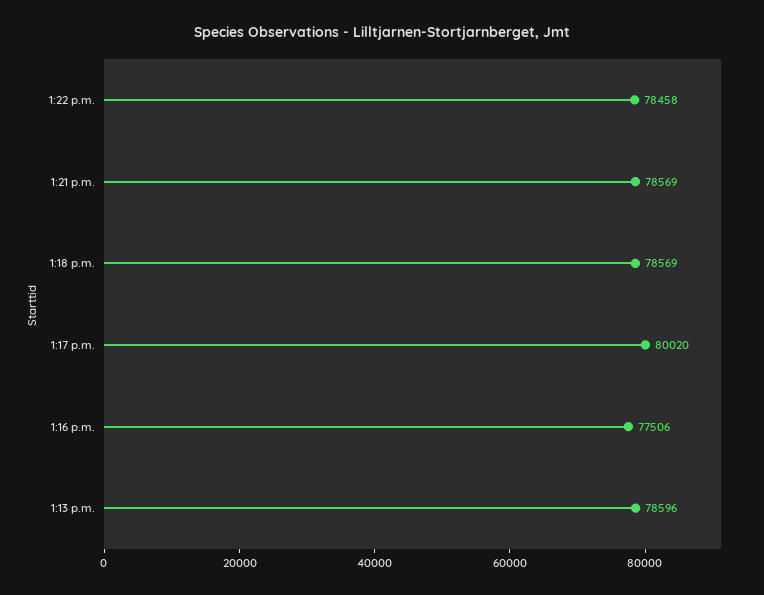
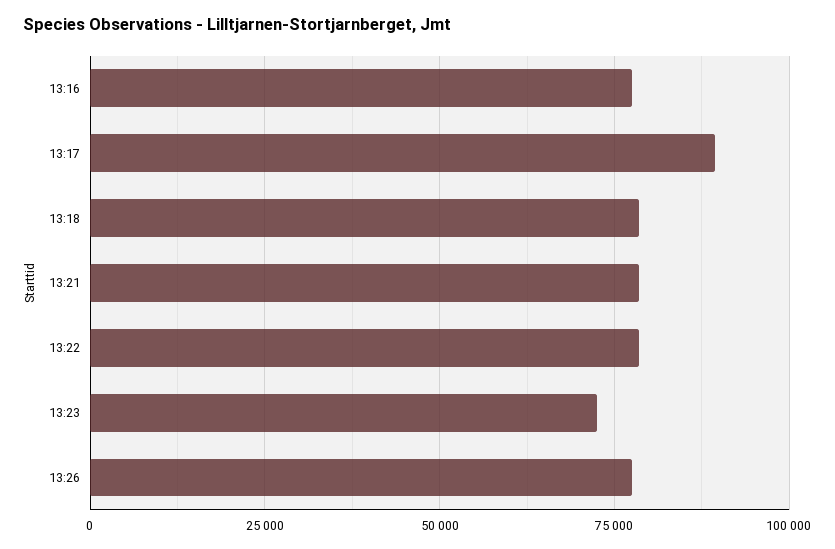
1:17 p.m.: 80020 -> 90000
1:13 p.m.: 78596 -> none
13:23: none -> 72500
13:26: none -> 77500

